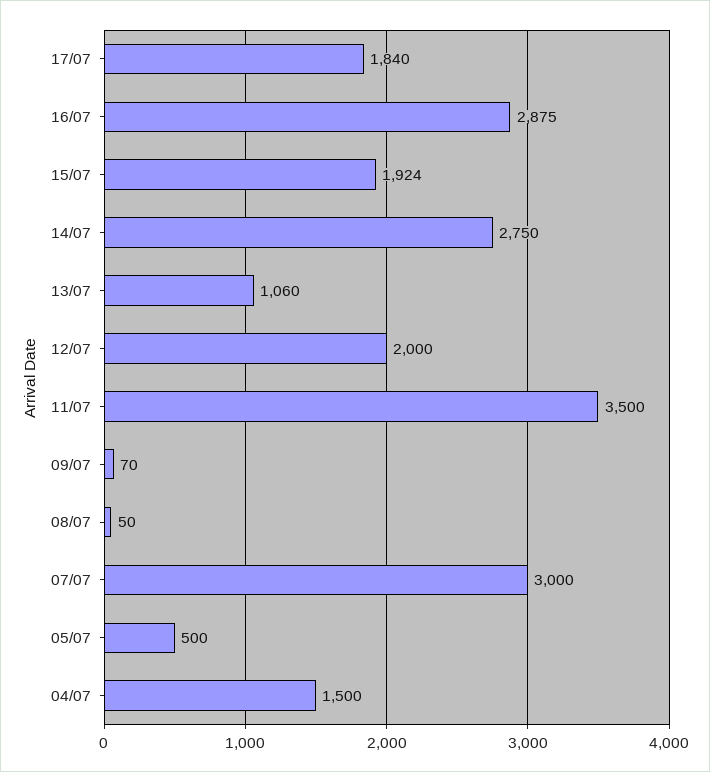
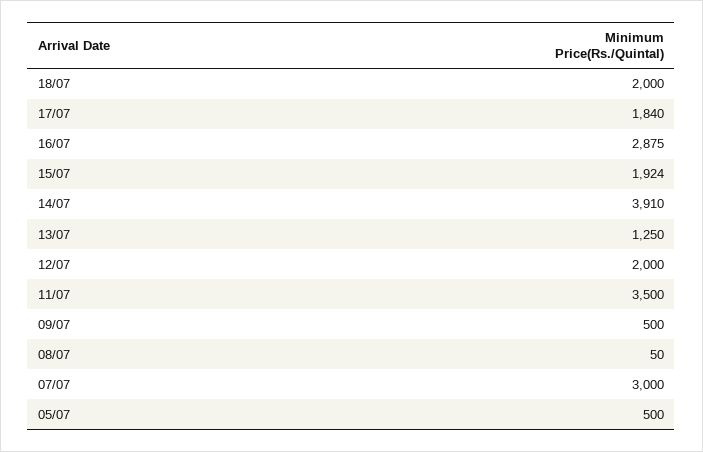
14/07: 2750 -> 3910
13/07: 1060 -> 1250
09/07: 70 -> 500
04/07: 1500 -> none
18/07: none -> 2000

